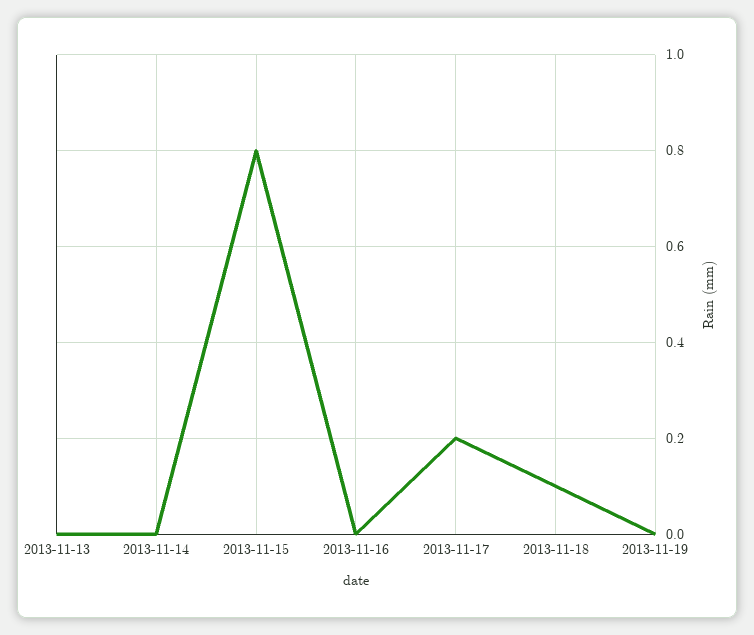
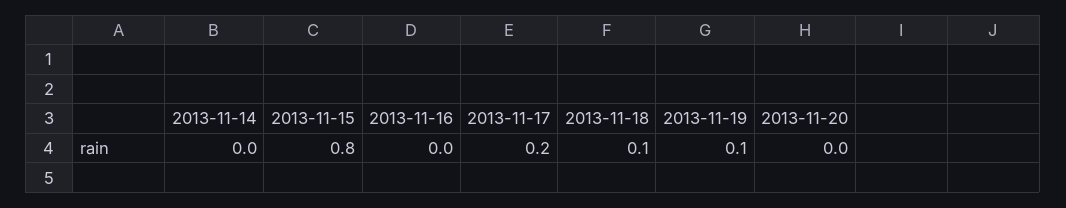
2013-11-13: 0 -> none
2013-11-19: 0 -> 0.1
2013-11-20: none -> 0

